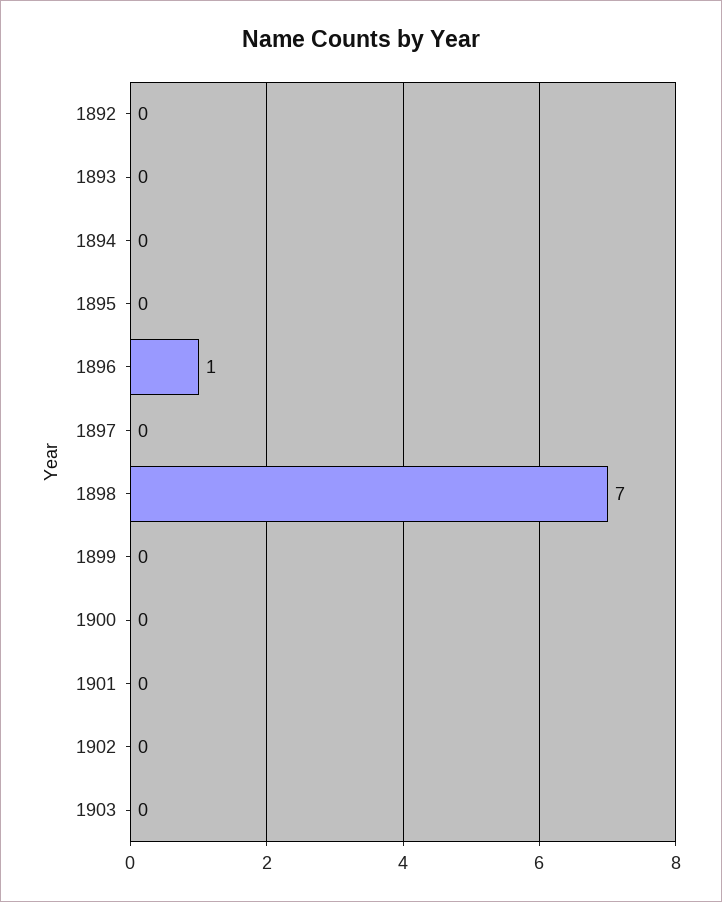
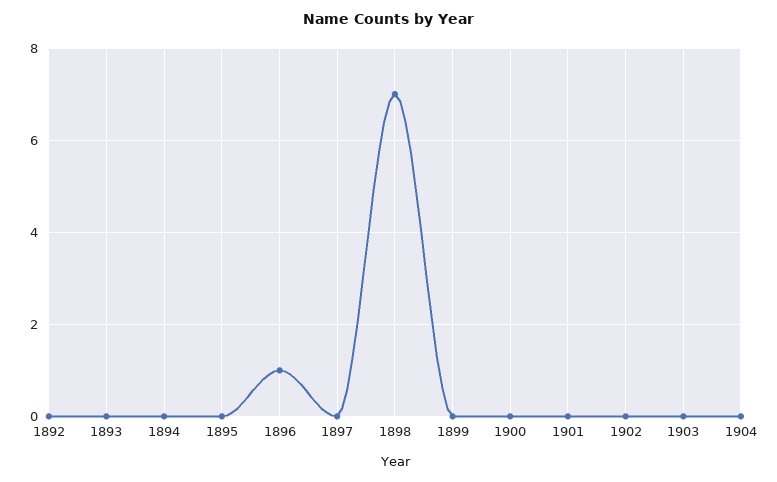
1904: none -> 0

